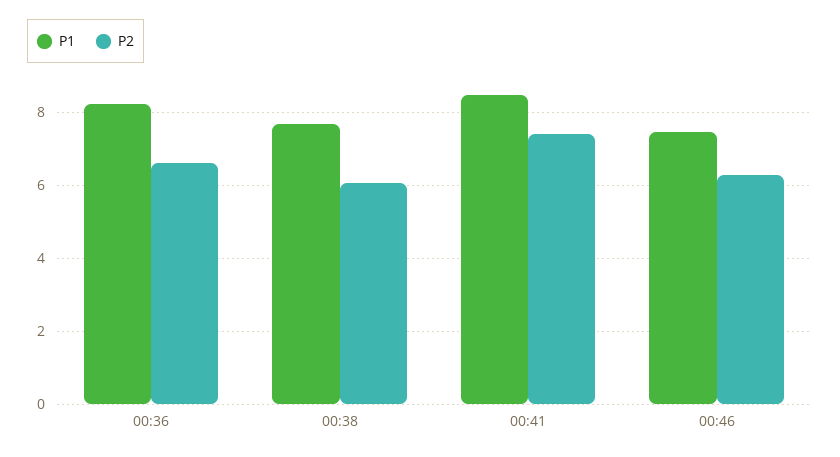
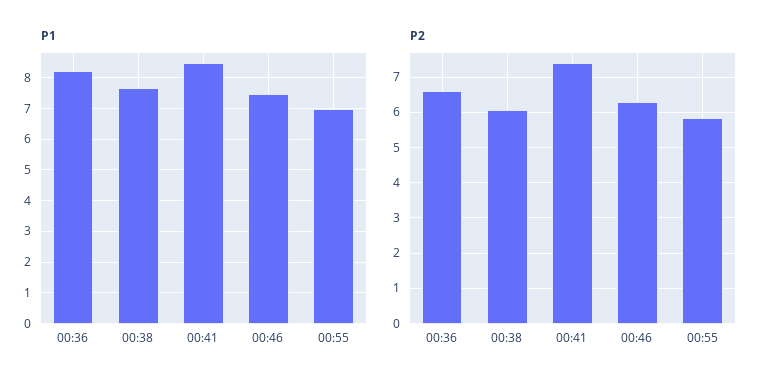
P1, 00:55: none -> 7
P2, 00:55: none -> 5.8

